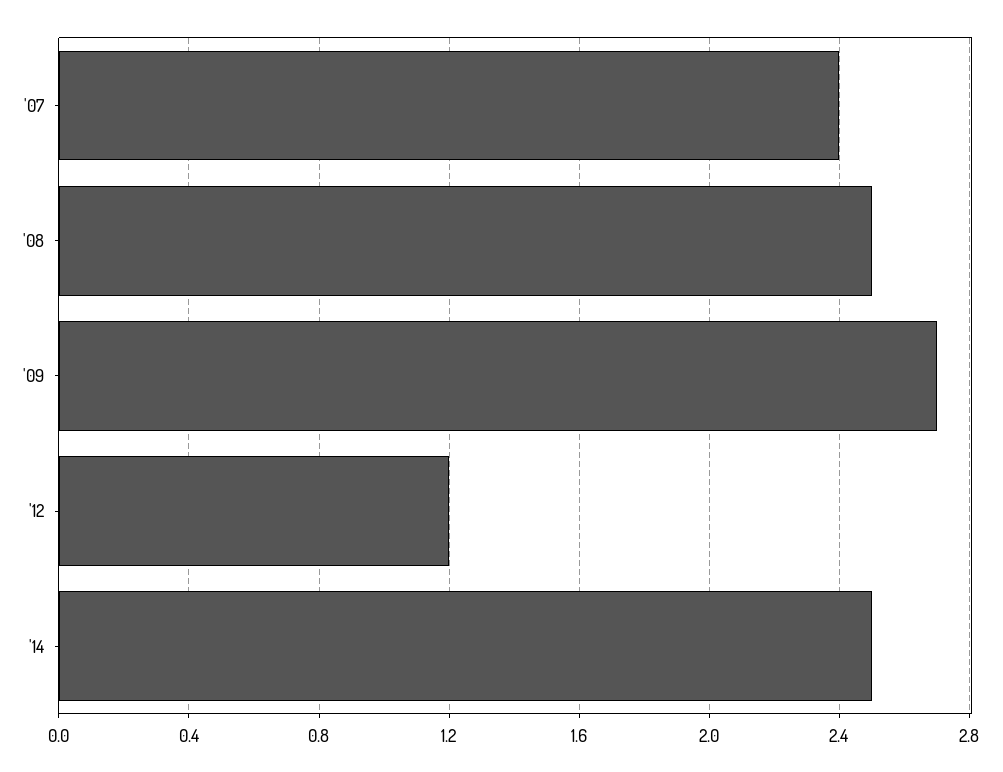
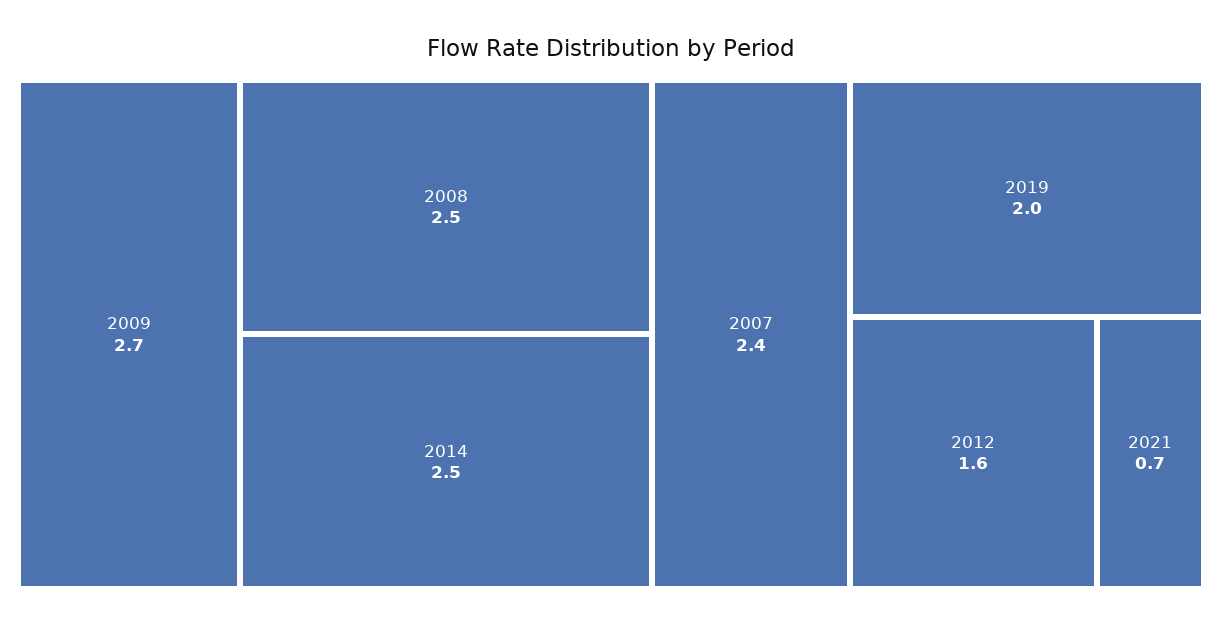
'12: 1.2 -> 1.6
2019: none -> 2
2021: none -> 0.7

